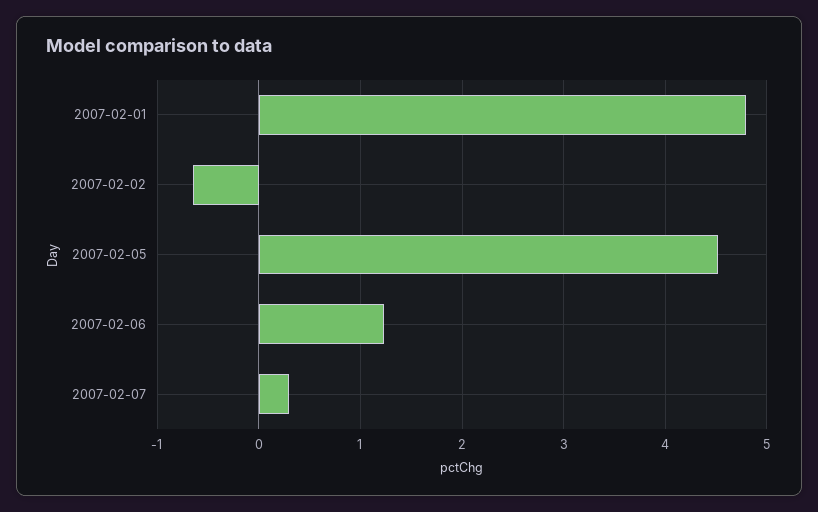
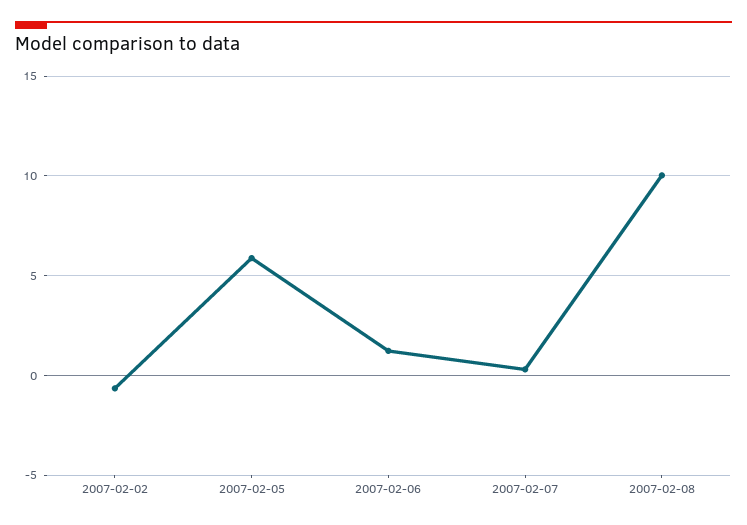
2007-02-01: 4.8 -> none
2007-02-05: 4.5 -> 6
2007-02-08: none -> 10

